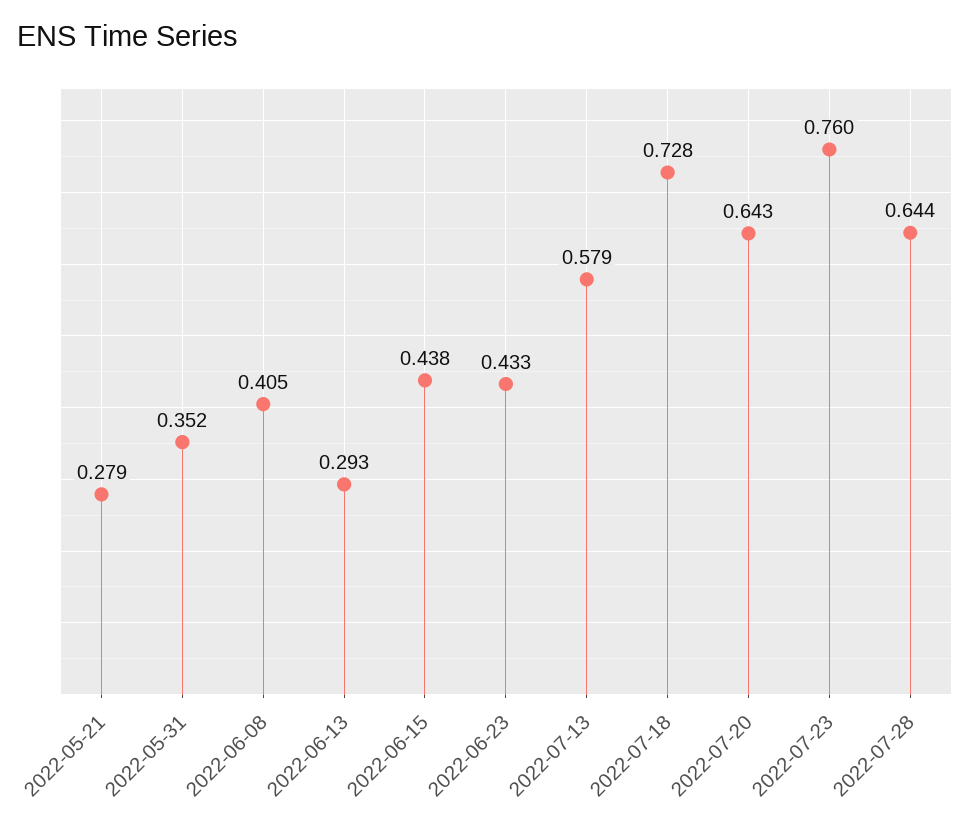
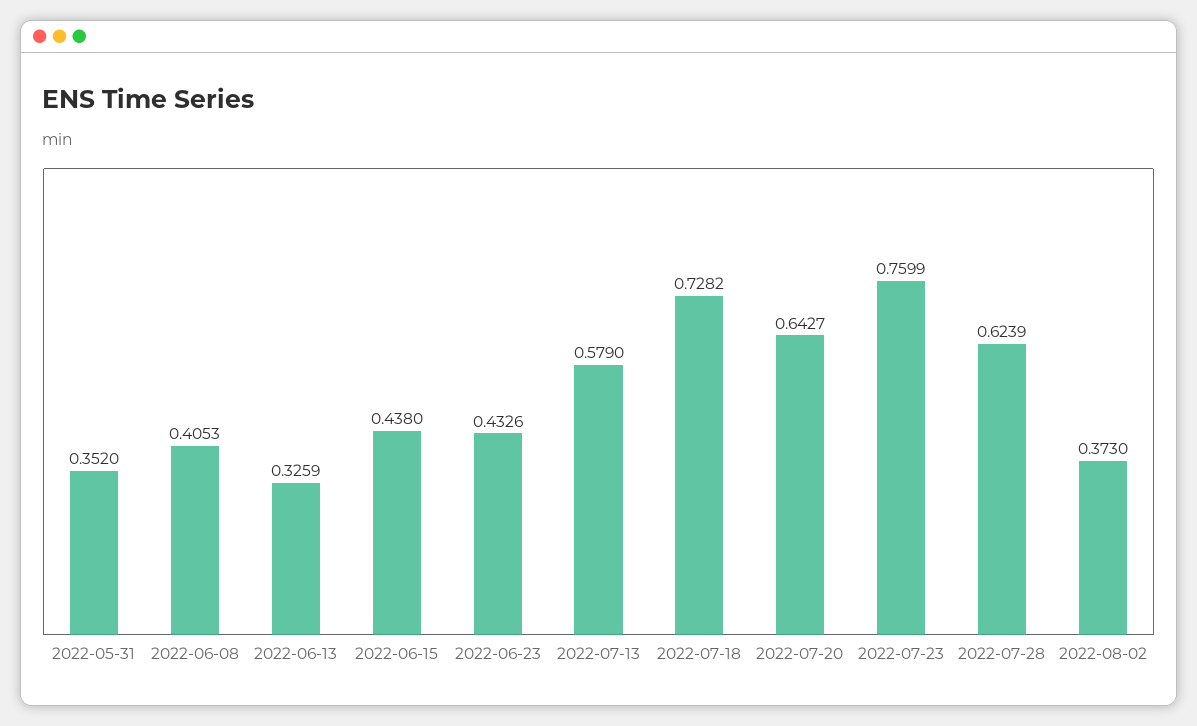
2022-05-21: 0.279 -> none
2022-06-13: 0.293 -> 0.3259
2022-07-28: 0.644 -> 0.6239
2022-08-02: none -> 0.373

